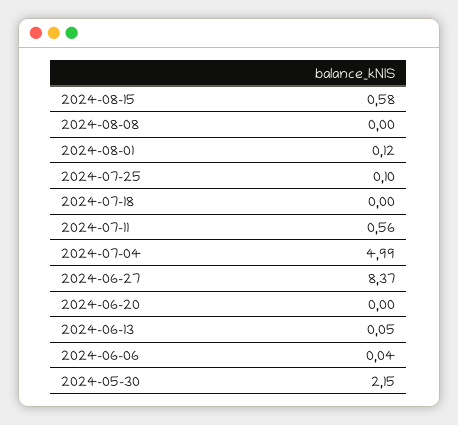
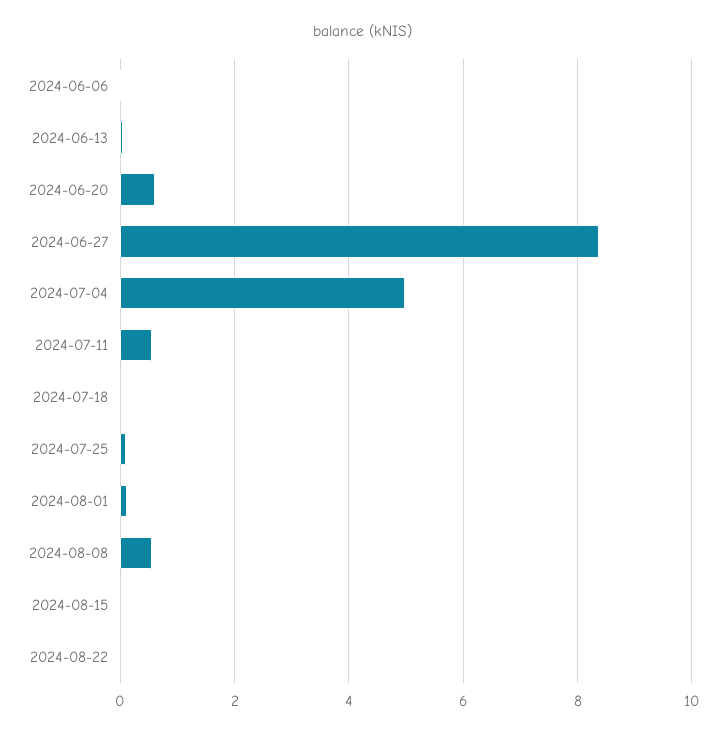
2024-08-15: 0.58 -> 0
2024-08-08: 0 -> 0.6
2024-06-20: 0 -> 0.6
2024-05-30: 2.15 -> none
2024-08-22: none -> 0

